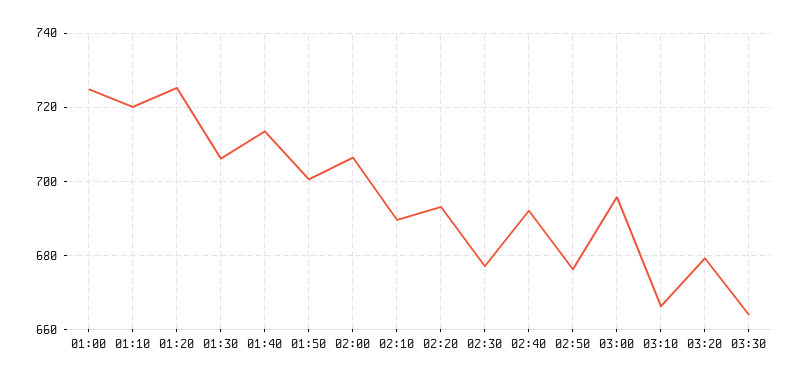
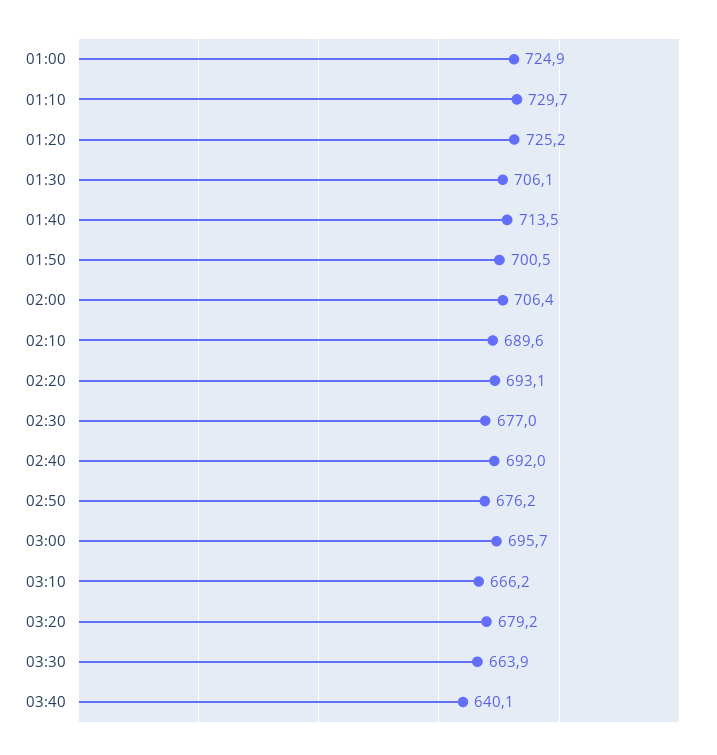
01:10: 720 -> 729.7
03:40: none -> 640.1

